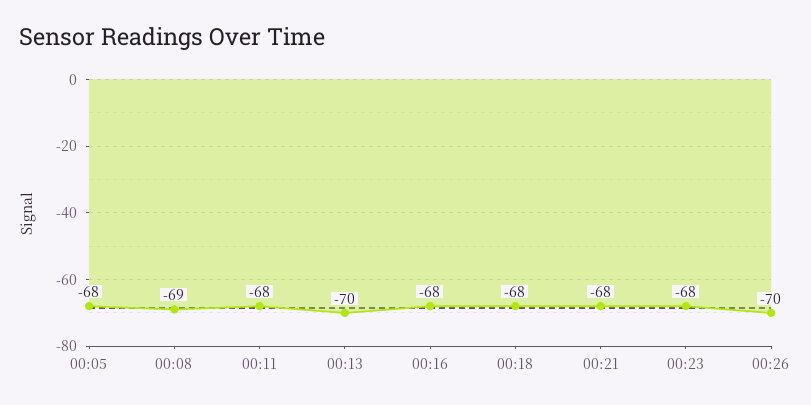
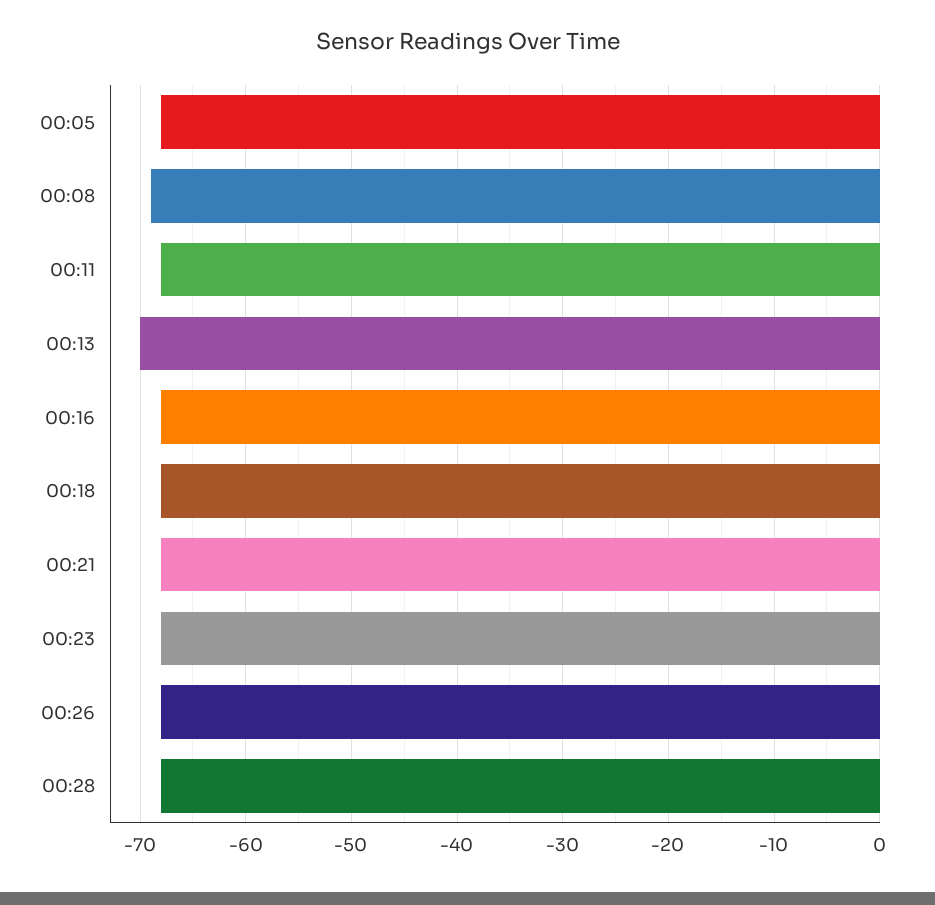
00:26: -70 -> -68
00:28: none -> -68

